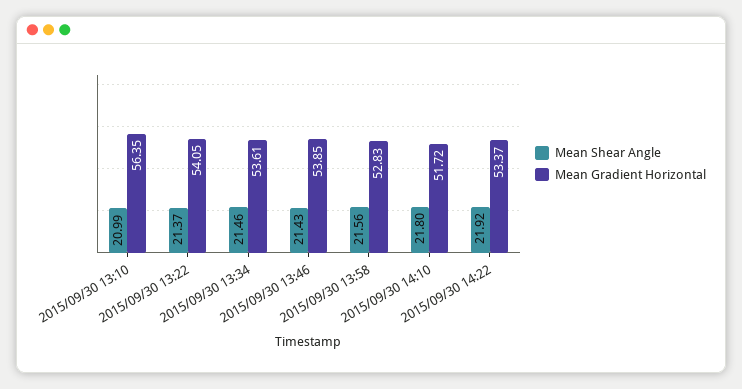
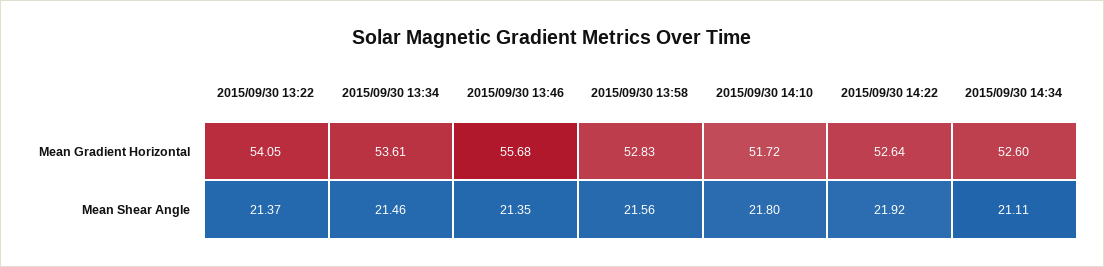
Mean Shear Angle, 2015/09/30 13:10: 20.99 -> none
Mean Gradient Horizontal, 2015/09/30 13:10: 56.35 -> none
Mean Shear Angle, 2015/09/30 13:46: 21.43 -> 21.35
Mean Gradient Horizontal, 2015/09/30 13:46: 53.85 -> 55.68
Mean Gradient Horizontal, 2015/09/30 14:22: 53.37 -> 52.64
Mean Gradient Horizontal, 2015/09/30 14:34: none -> 52.6
Mean Shear Angle, 2015/09/30 14:34: none -> 21.11

